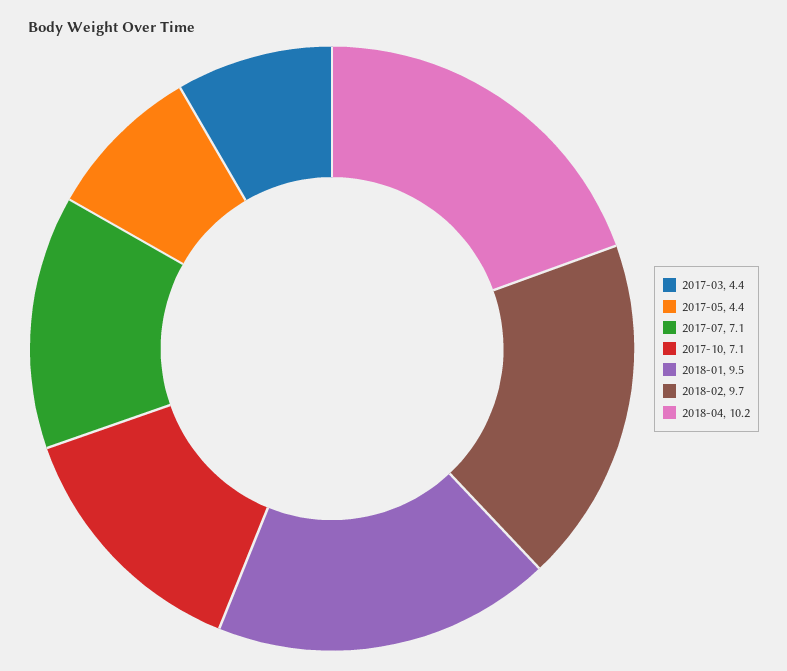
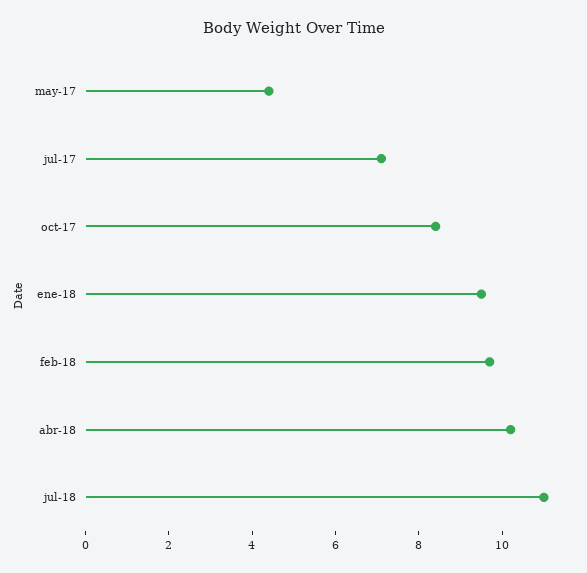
2017-03: 4.4 -> none
2017-10: 7.1 -> 8.5
jul-18: none -> 11

